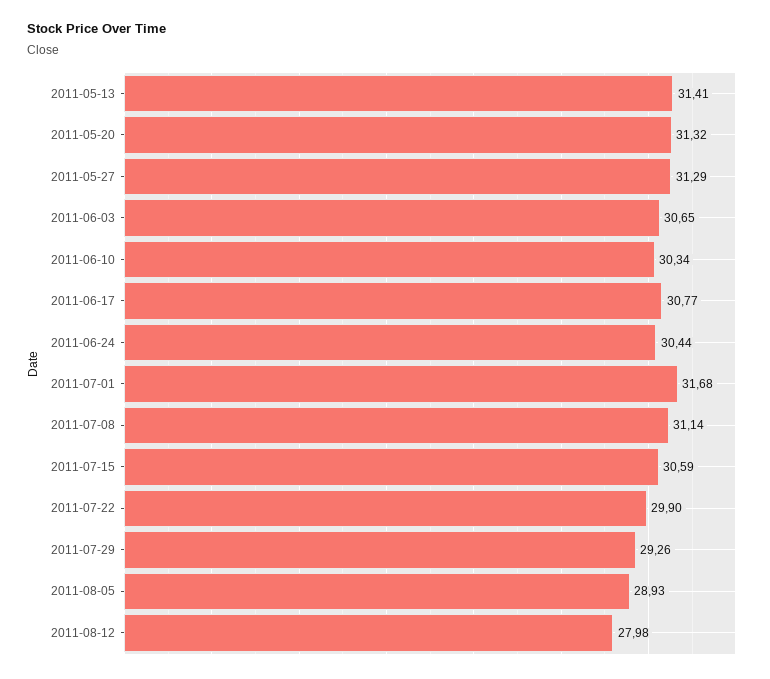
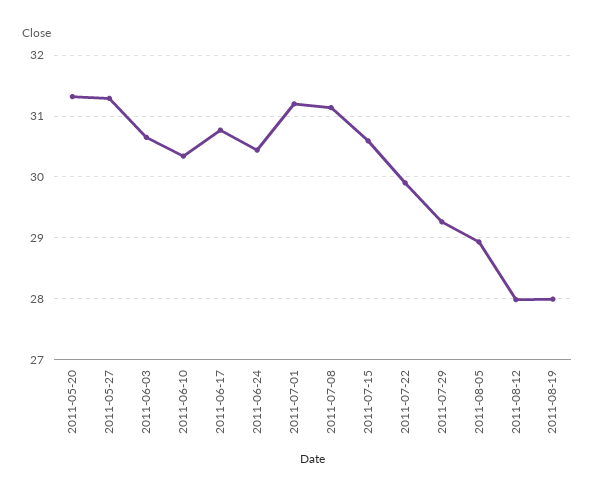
2011-05-13: 31.41 -> none
2011-07-01: 31.68 -> 31.2
2011-08-19: none -> 28

